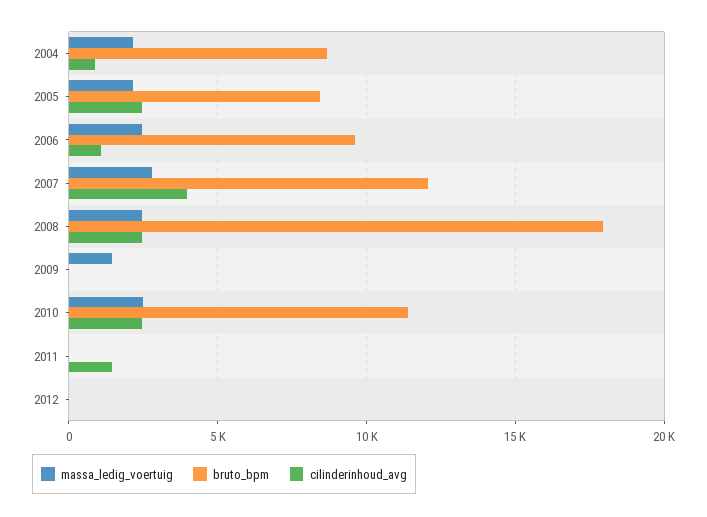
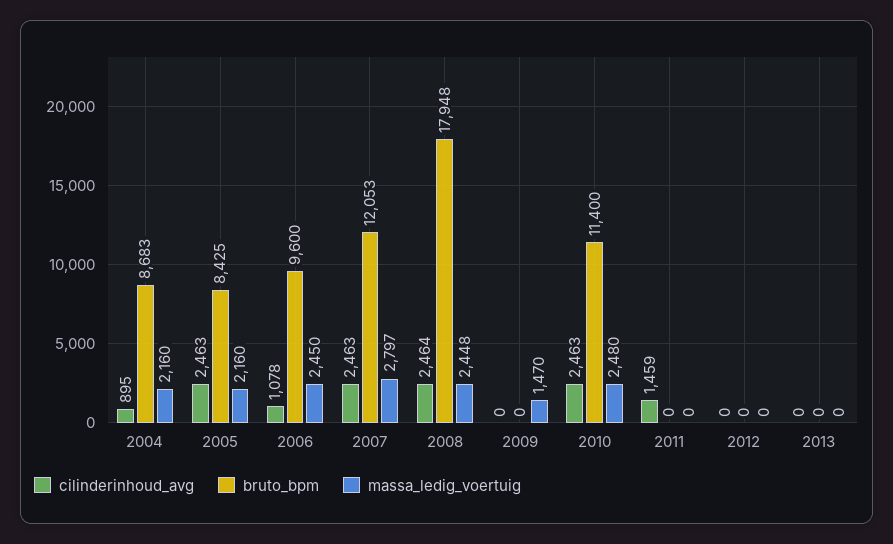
cilinderinhoud_avg, 2007: 4000 -> 2463
cilinderinhoud_avg, 2013: none -> 0
bruto_bpm, 2013: none -> 0
massa_ledig_voertuig, 2013: none -> 0

